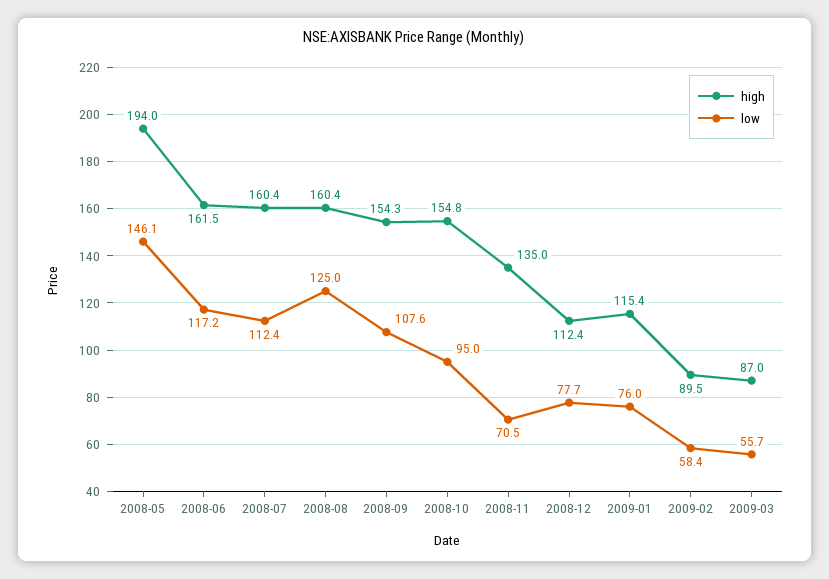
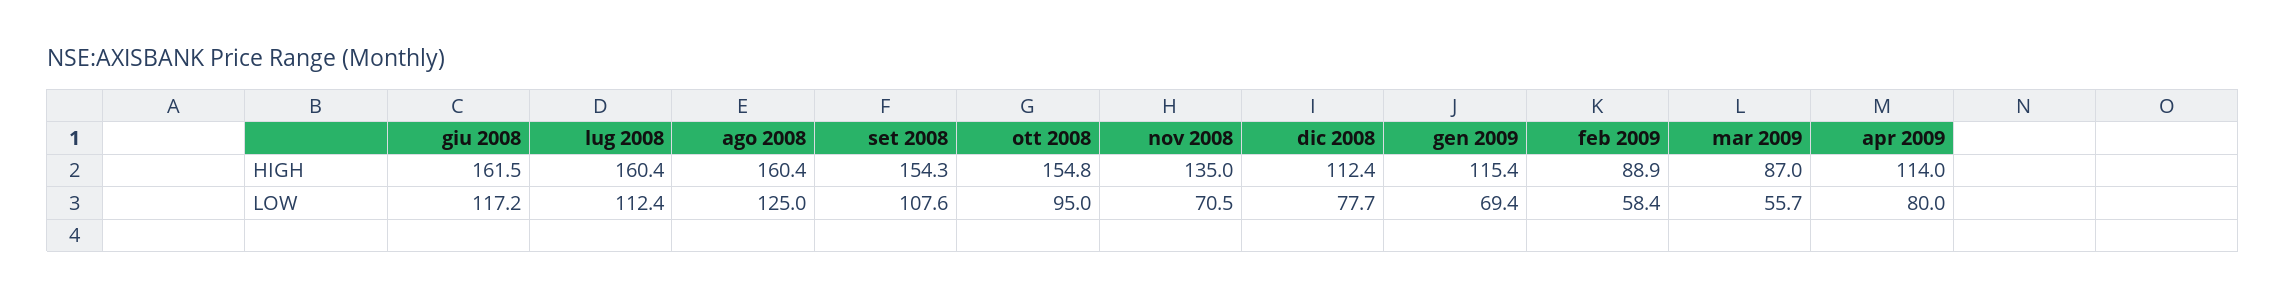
high, 2008-05: 194 -> none
low, 2008-05: 146.1 -> none
low, 2009-01: 76 -> 69.4
high, 2009-02: 89.5 -> 88.9
high, apr 2009: none -> 114
low, apr 2009: none -> 80

